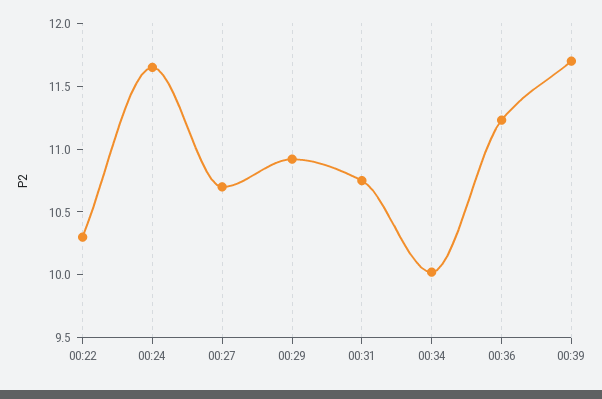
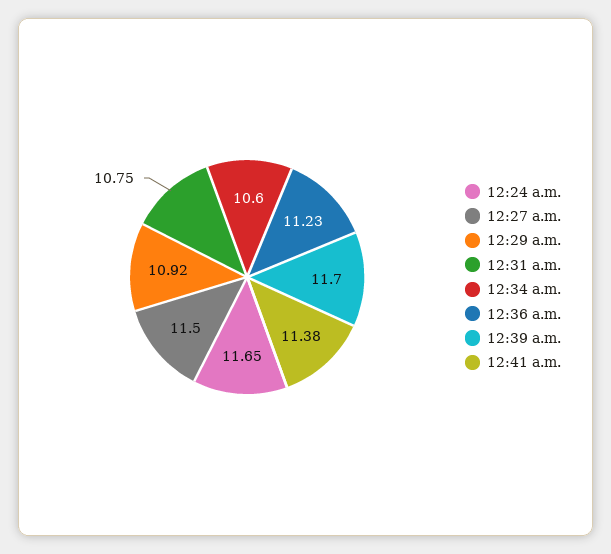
00:22: 10.3 -> none
00:27: 10.7 -> 11.5
00:34: 10 -> 10.6
12:41 a.m.: none -> 11.38

